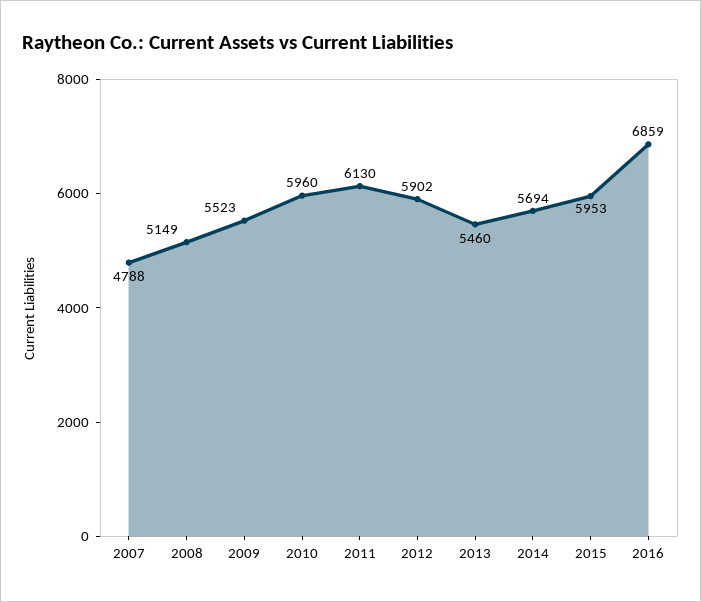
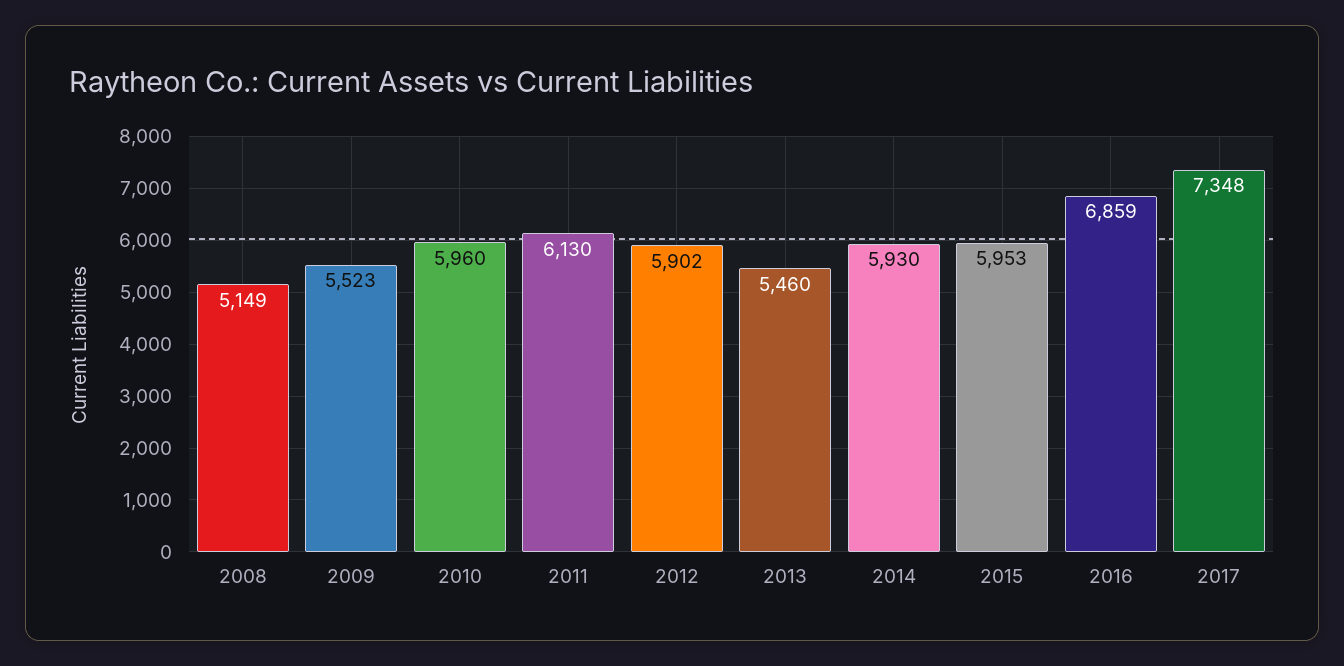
2007: 4788 -> none
2014: 5694 -> 5930
2017: none -> 7348

